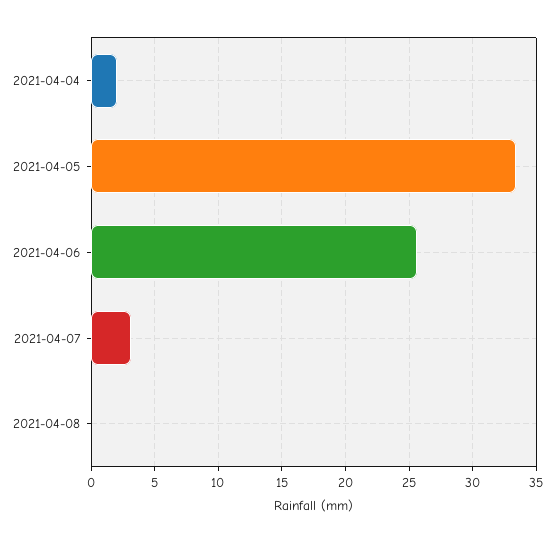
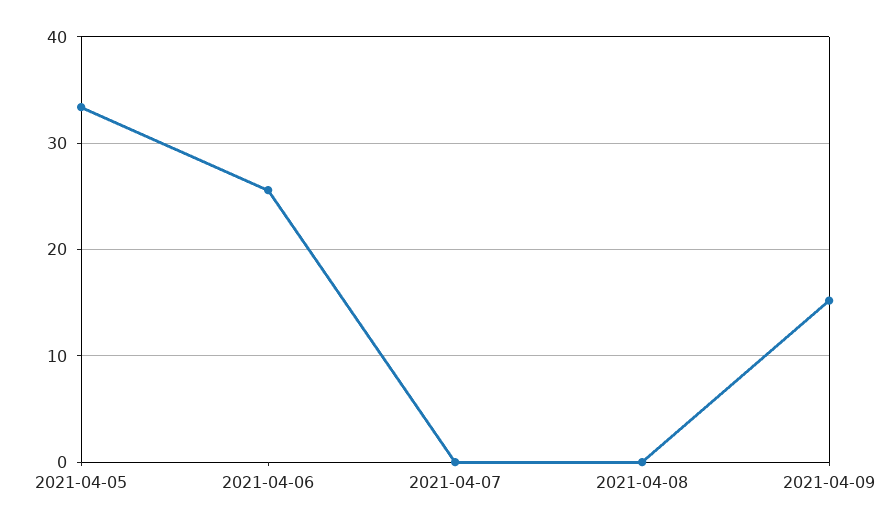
2021-04-04: 2 -> none
2021-04-07: 3 -> 0
2021-04-09: none -> 15

